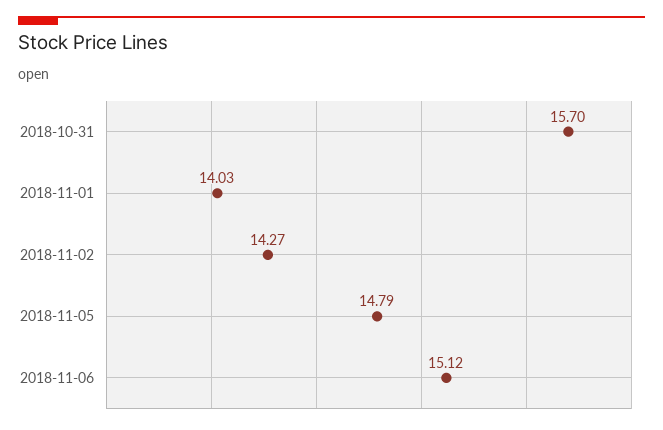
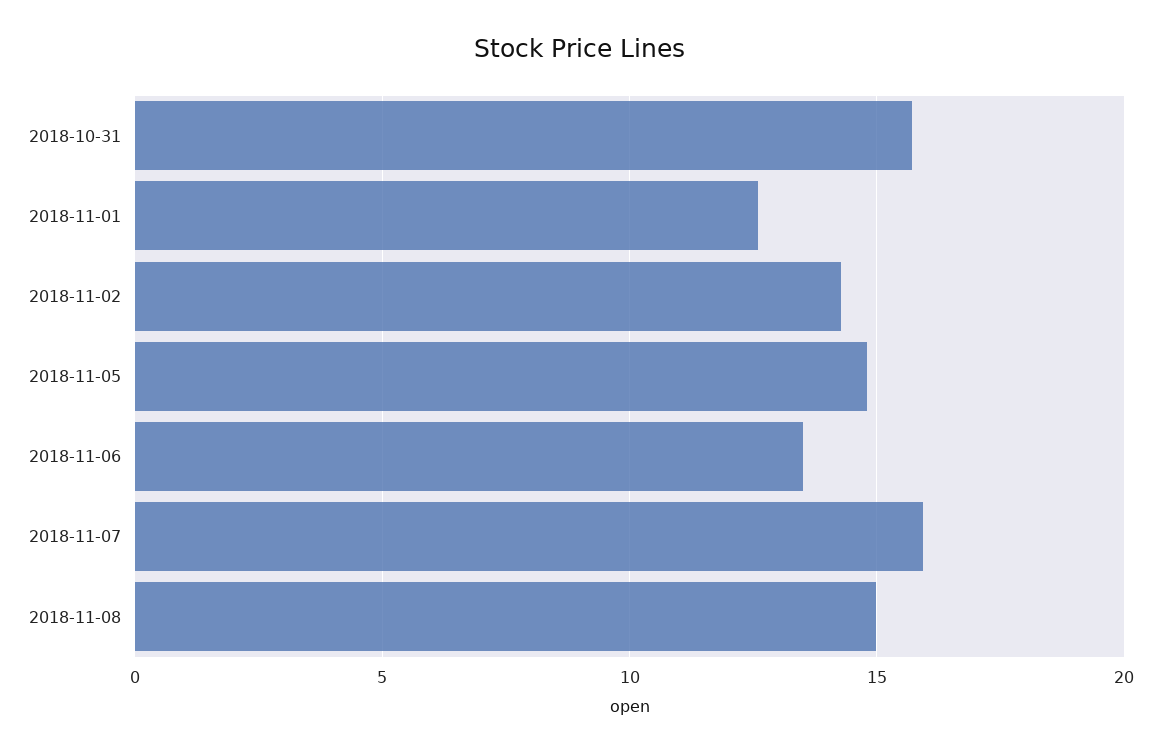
2018-11-01: 14.03 -> 12.5
2018-11-06: 15.12 -> 13.5
2018-11-07: none -> 16
2018-11-08: none -> 15

